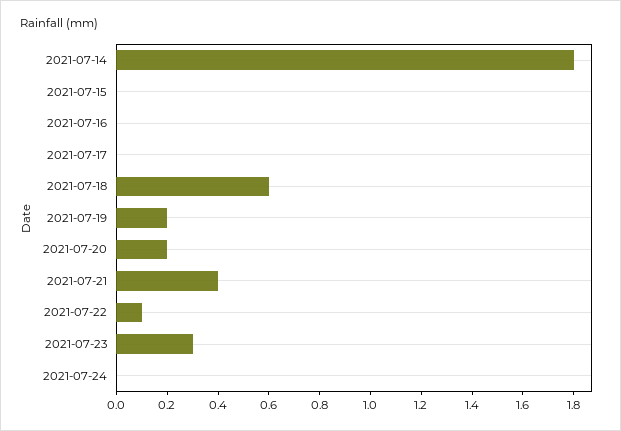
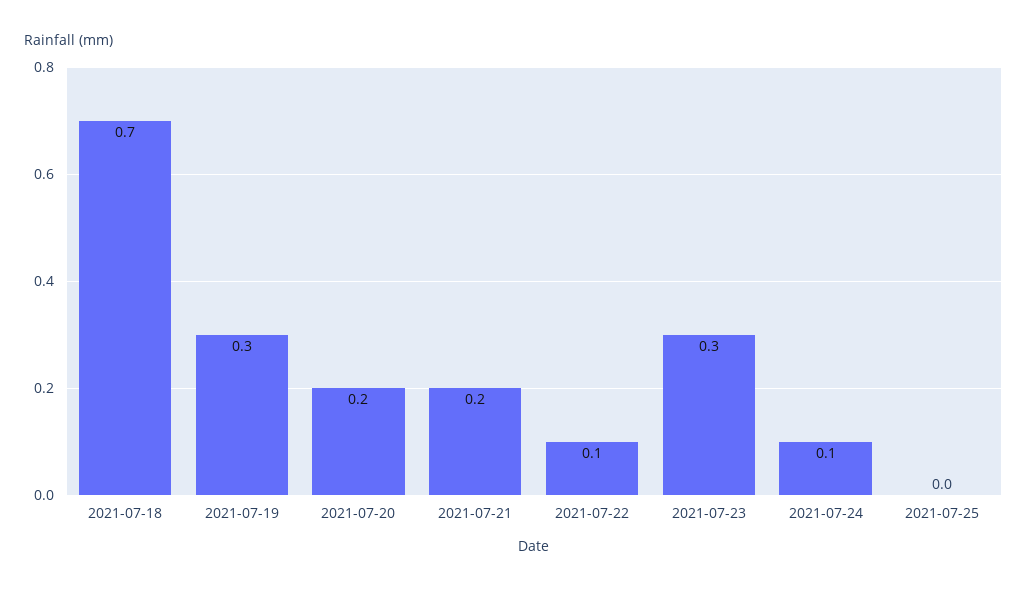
2021-07-14: 1.8 -> none
2021-07-15: 0 -> none
2021-07-16: 0 -> none
2021-07-17: 0 -> none
2021-07-18: 0.6 -> 0.7
2021-07-19: 0.2 -> 0.3
2021-07-21: 0.4 -> 0.2
2021-07-24: 0 -> 0.1
2021-07-25: none -> 0

